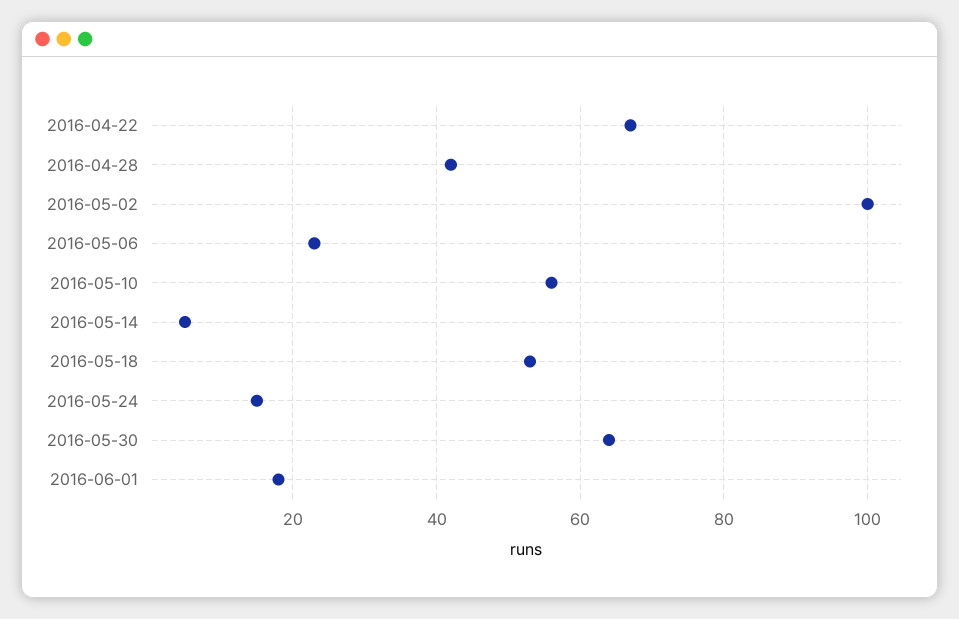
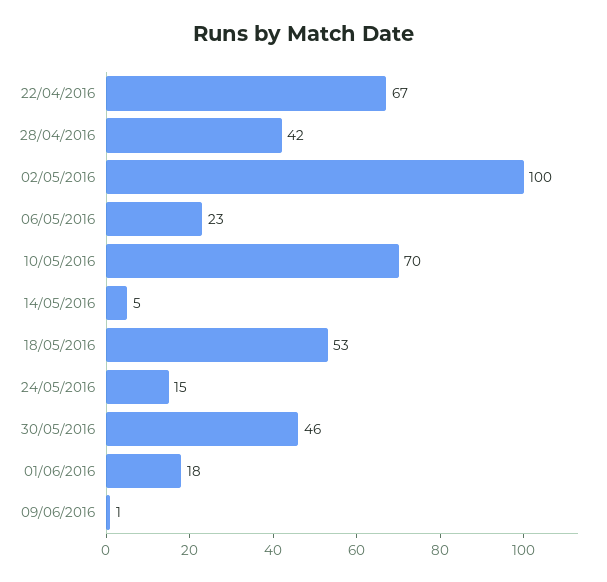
2016-05-10: 55 -> 70
2016-05-30: 65 -> 46
09/06/2016: none -> 1

